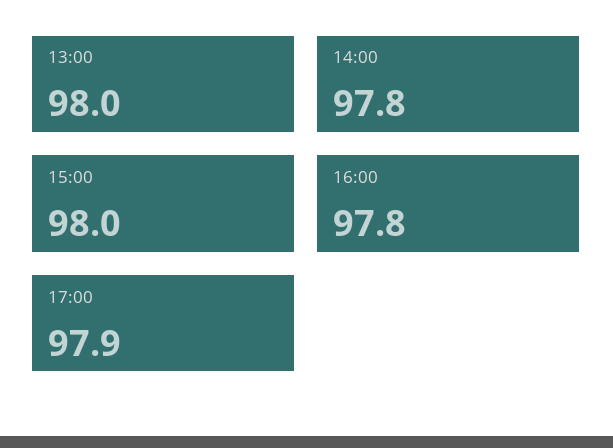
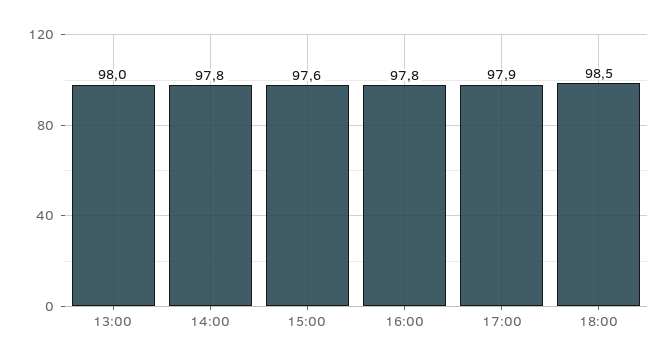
15:00: 98 -> 97.6
18:00: none -> 98.5

